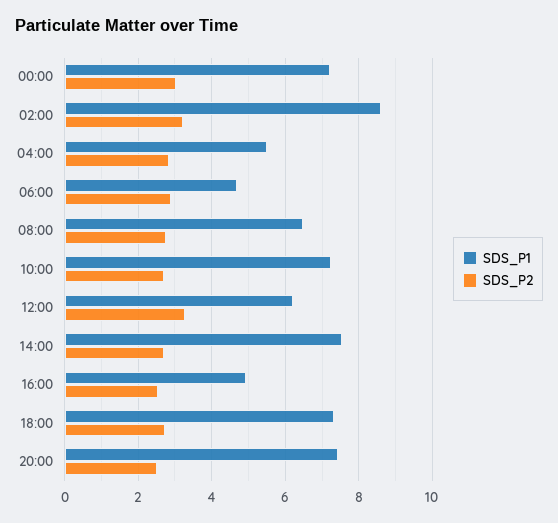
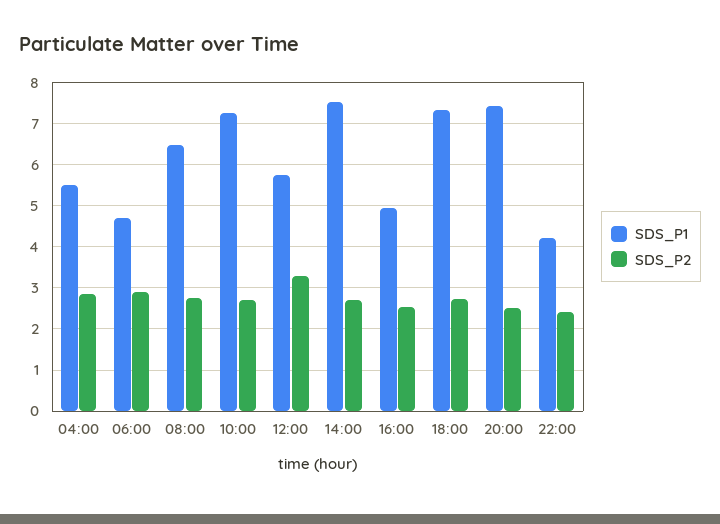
SDS_P1, 00:00: 7.2 -> none
SDS_P2, 00:00: 3 -> none
SDS_P1, 02:00: 8.6 -> none
SDS_P2, 02:00: 3.2 -> none
SDS_P1, 12:00: 6.2 -> 5.8
SDS_P1, 22:00: none -> 4.2
SDS_P2, 22:00: none -> 2.4

